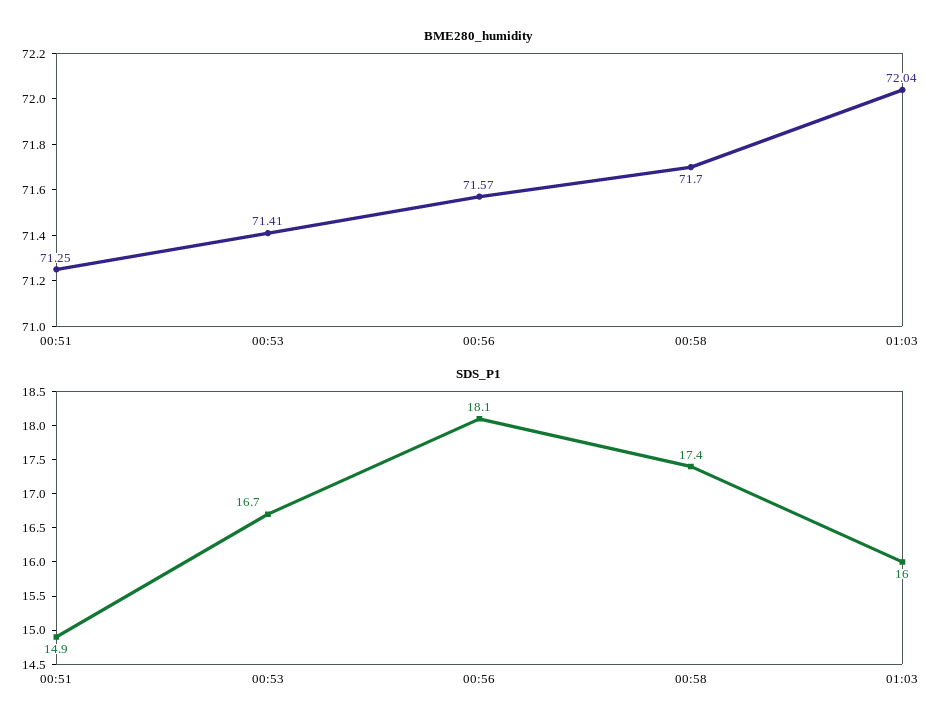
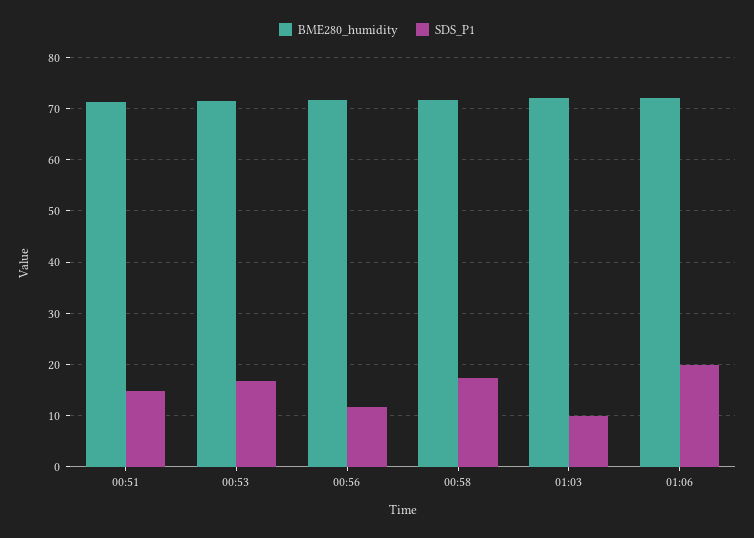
SDS_P1, 00:56: 18.1 -> 12
SDS_P1, 01:03: 16 -> 10
BME280_humidity, 01:06: none -> 72
SDS_P1, 01:06: none -> 20

